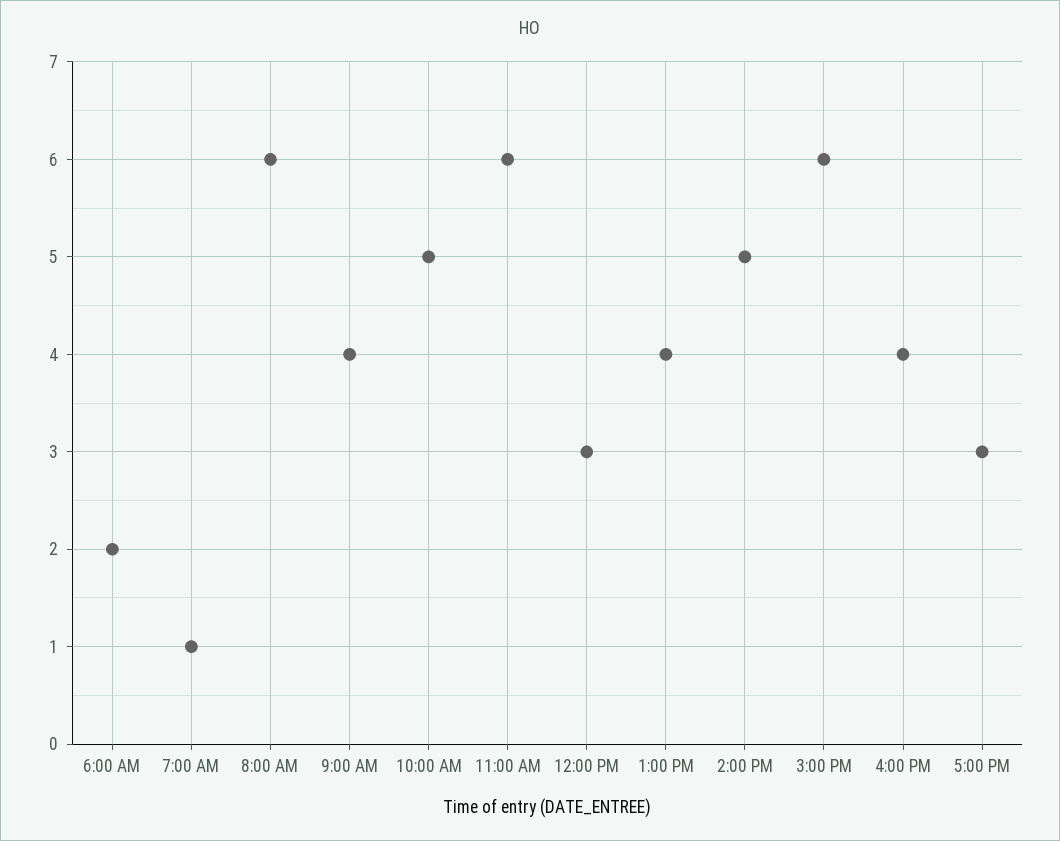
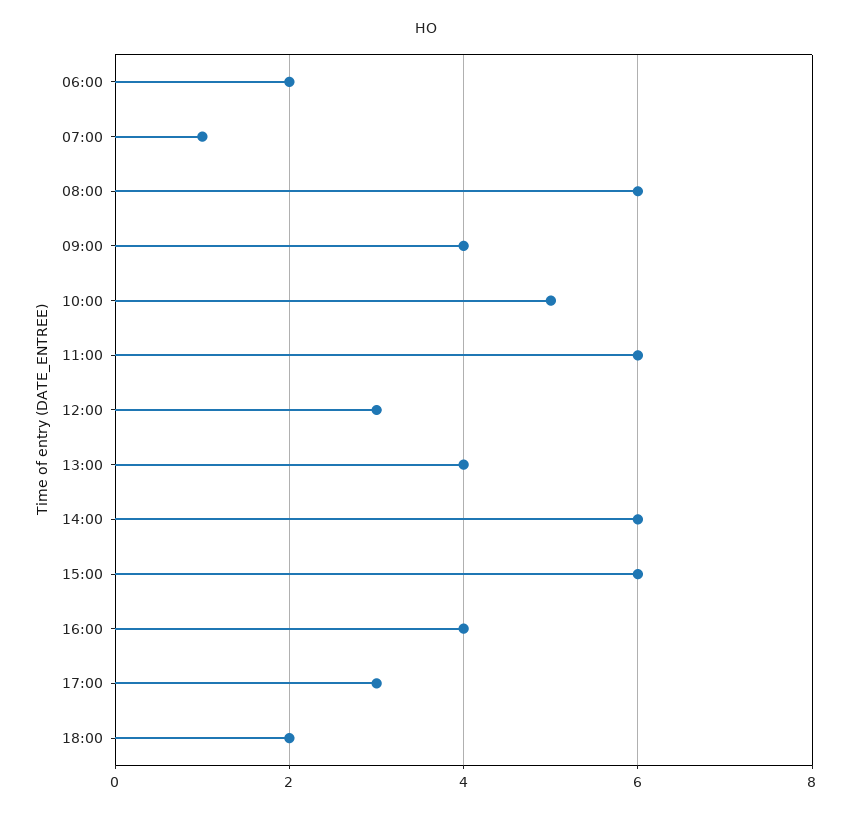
2:00 PM: 5 -> 6
18:00: none -> 2

